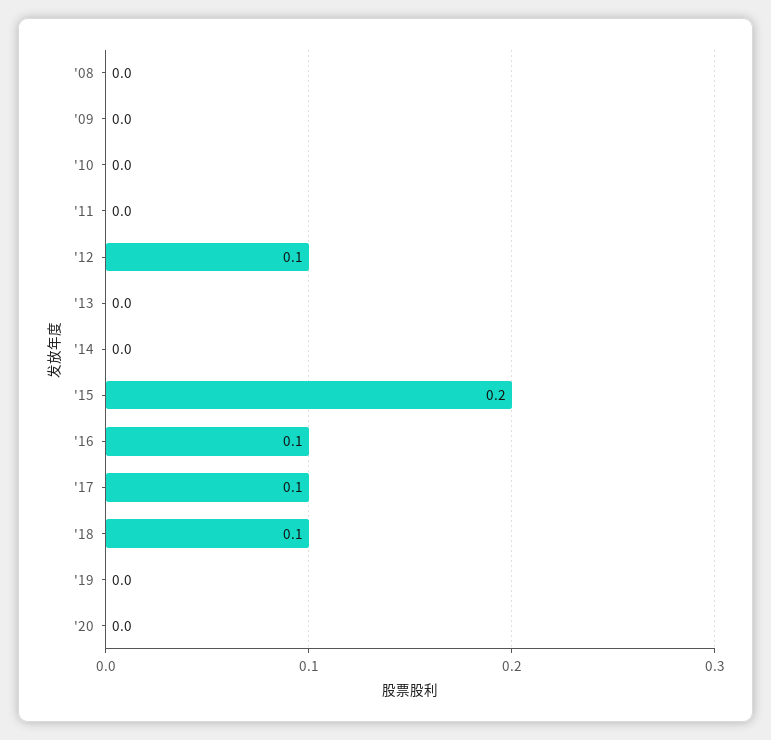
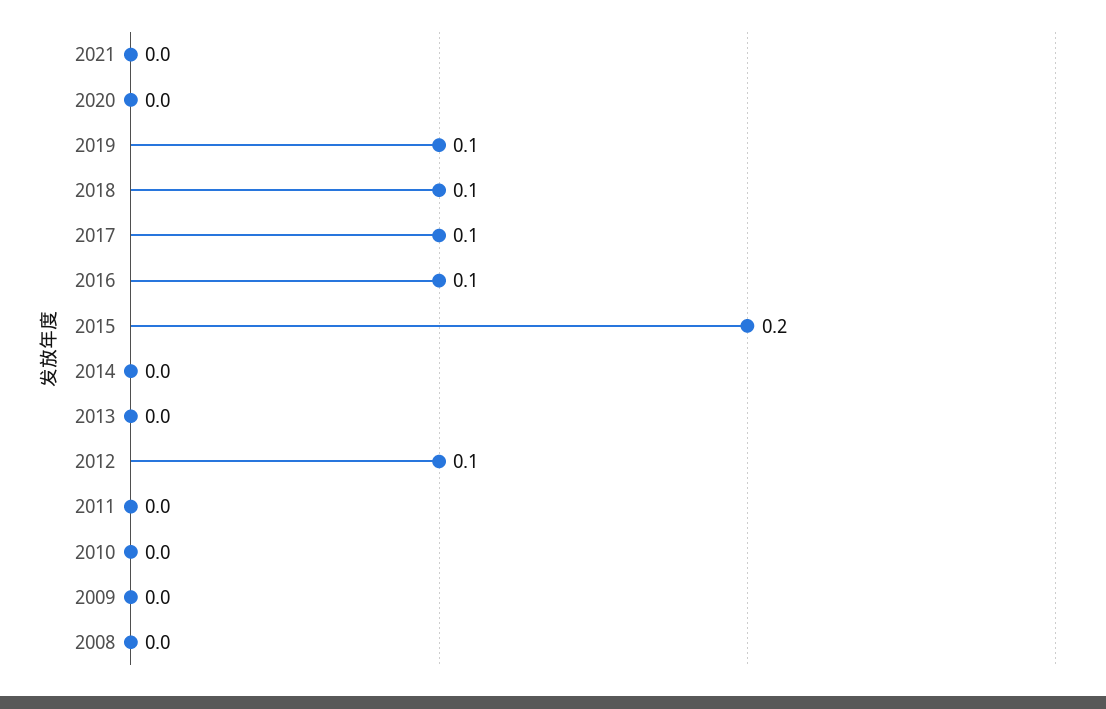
'19: 0 -> 0.1
2021: none -> 0

